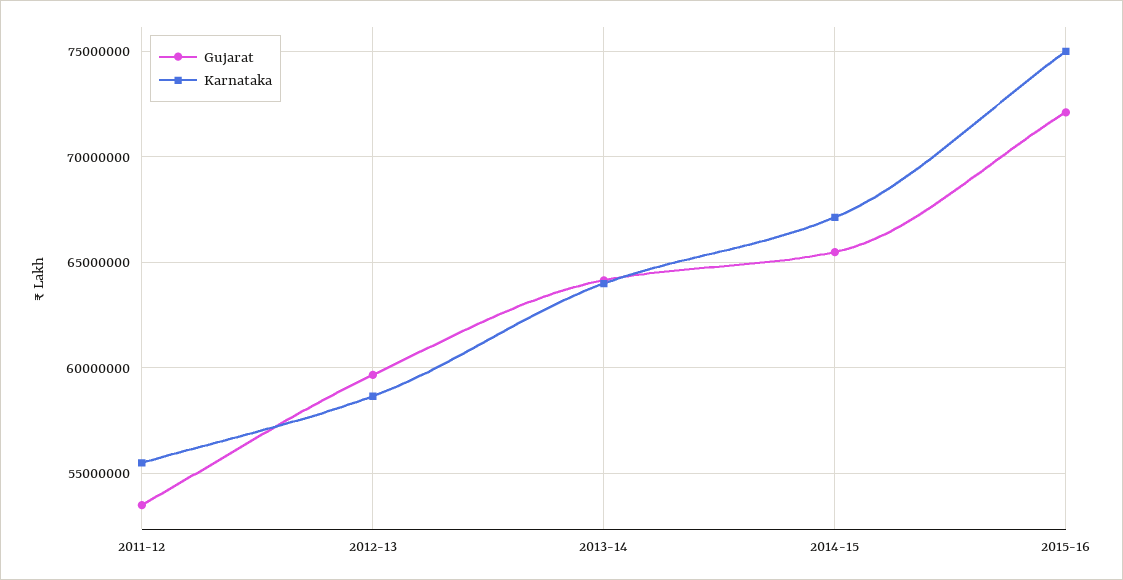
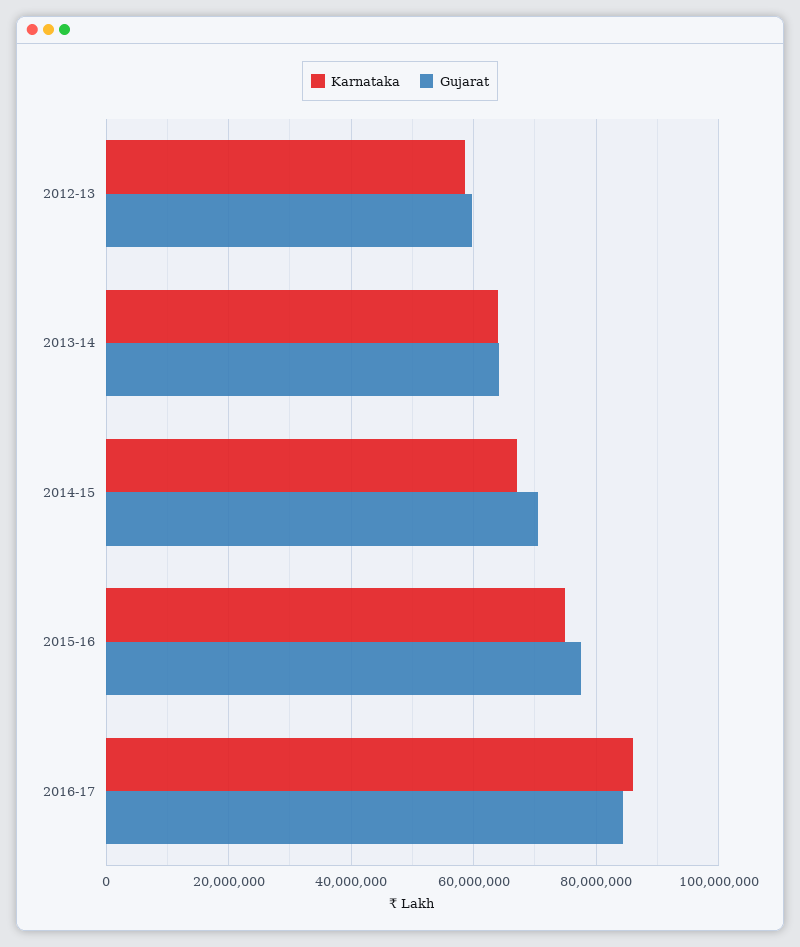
Gujarat, 2011-12: 53500000 -> none
Karnataka, 2011-12: 55500000 -> none
Gujarat, 2014-15: 65500000 -> 70000000
Gujarat, 2015-16: 72000000 -> 78000000
Karnataka, 2016-17: none -> 86000000
Gujarat, 2016-17: none -> 84000000

